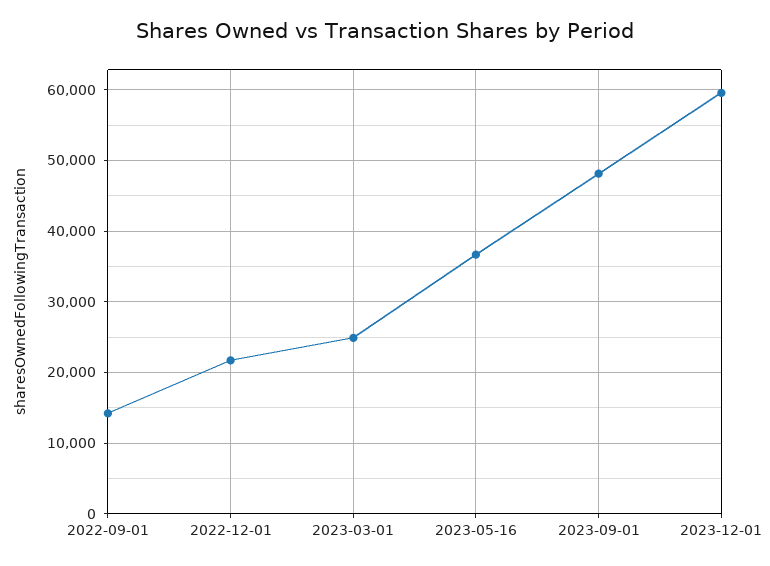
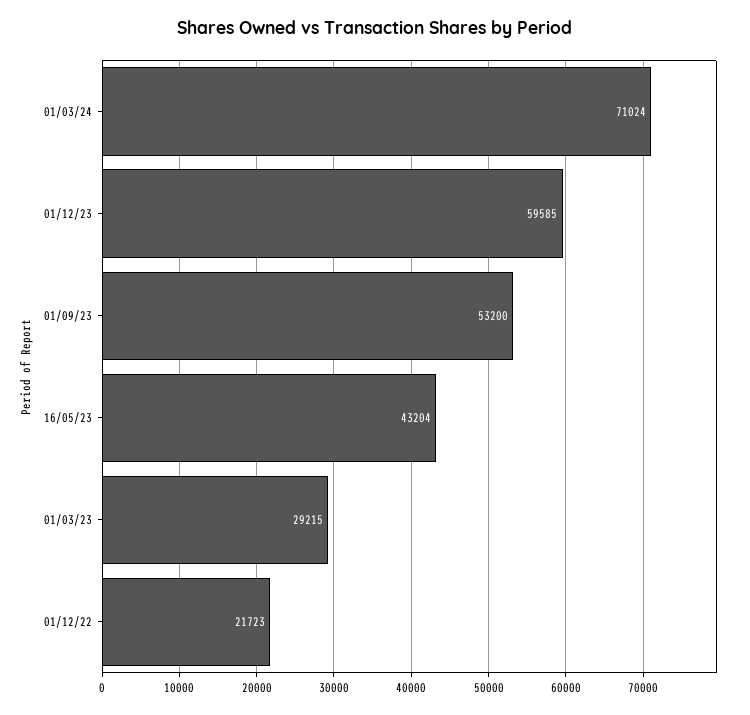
2022-09-01: 14000 -> none
2023-03-01: 25000 -> 29215
2023-05-16: 37000 -> 43204
2023-09-01: 48000 -> 53200
01/03/24: none -> 71024

